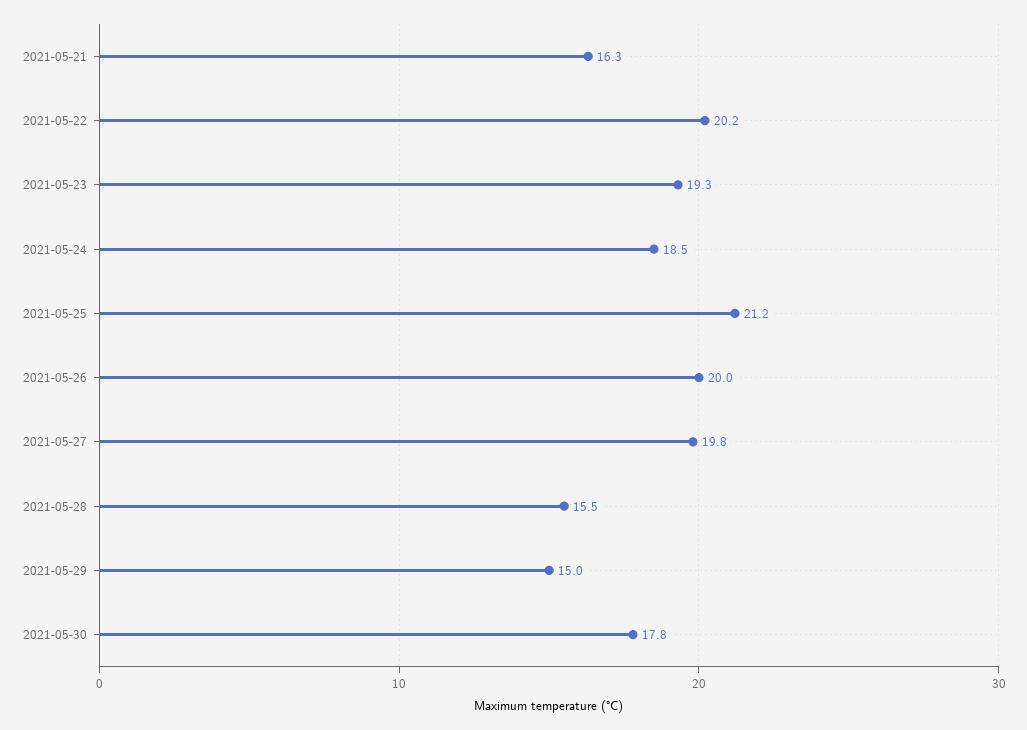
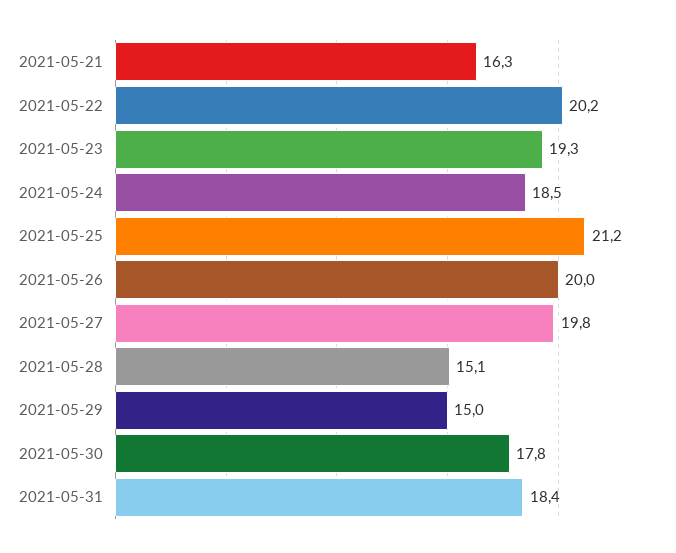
2021-05-28: 15.5 -> 15.1
2021-05-31: none -> 18.4

